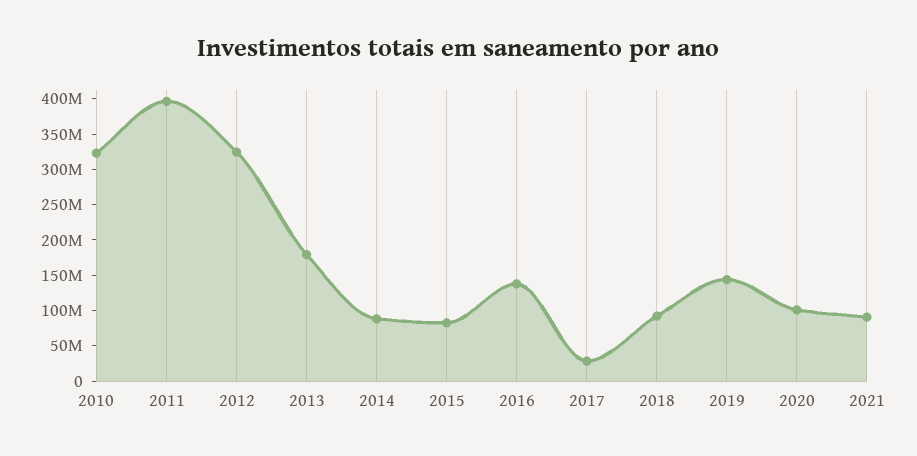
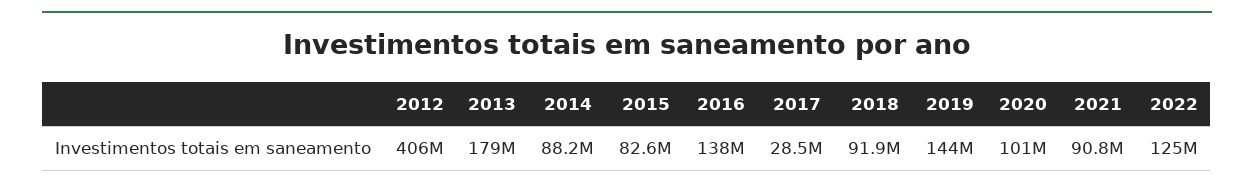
2010: 325000000 -> none
2011: 400000000 -> none
2012: 325000000 -> 406000000
2022: none -> 125000000

